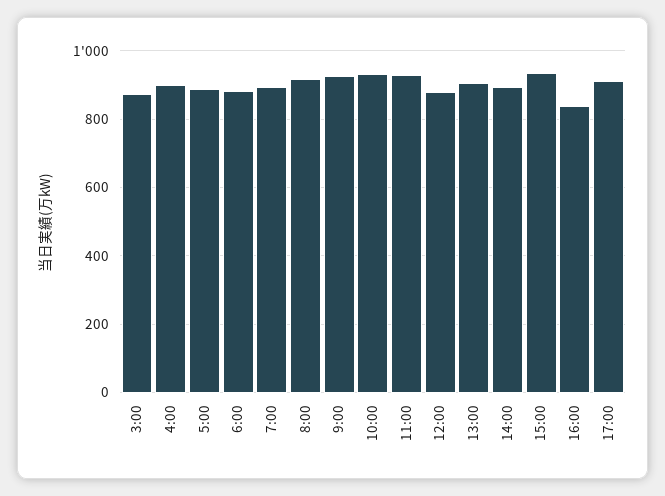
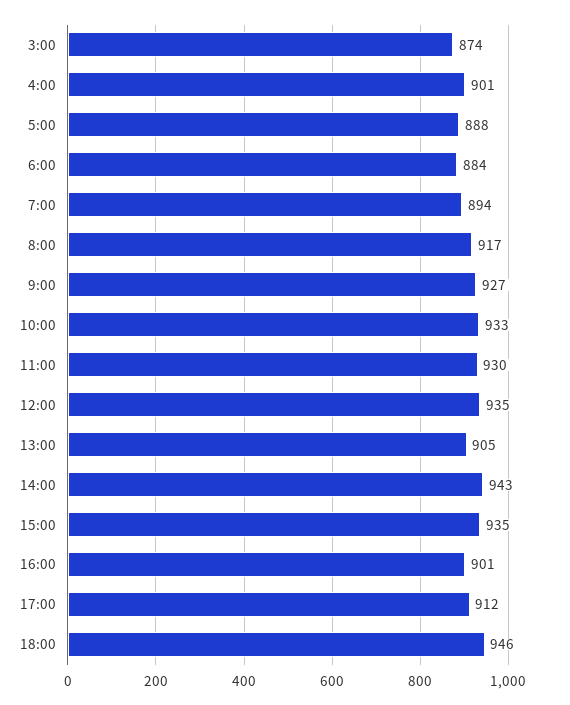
12:00: 880 -> 935
14:00: 900 -> 943
16:00: 840 -> 901
18:00: none -> 946

